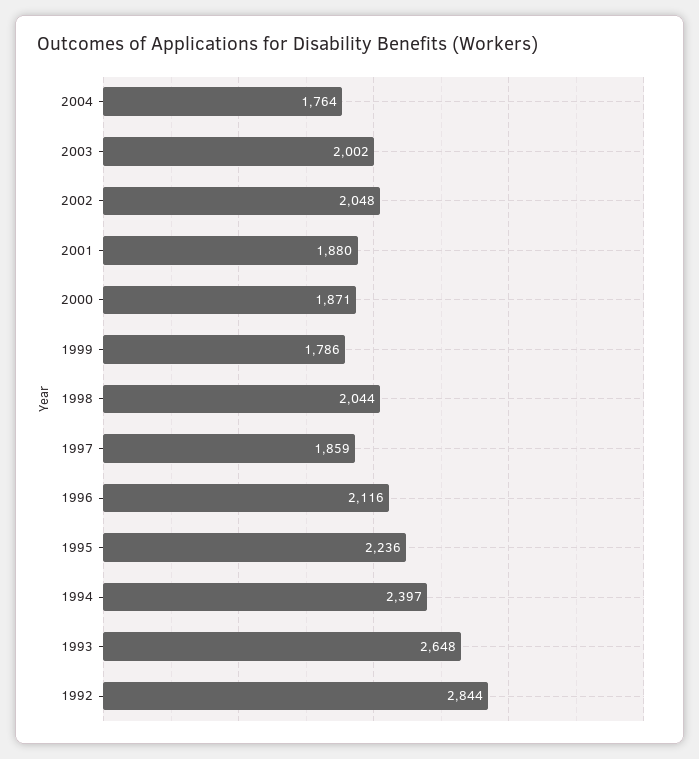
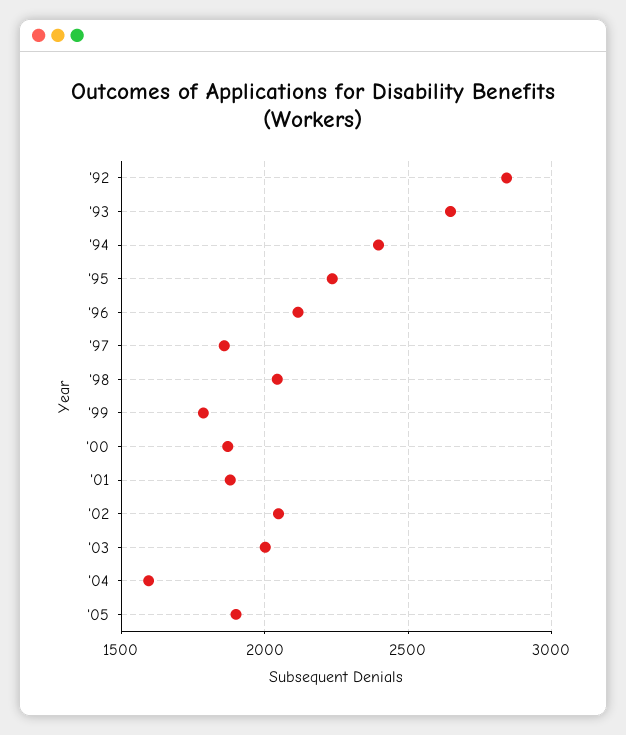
2004: 1764 -> 1600
'05: none -> 1900

